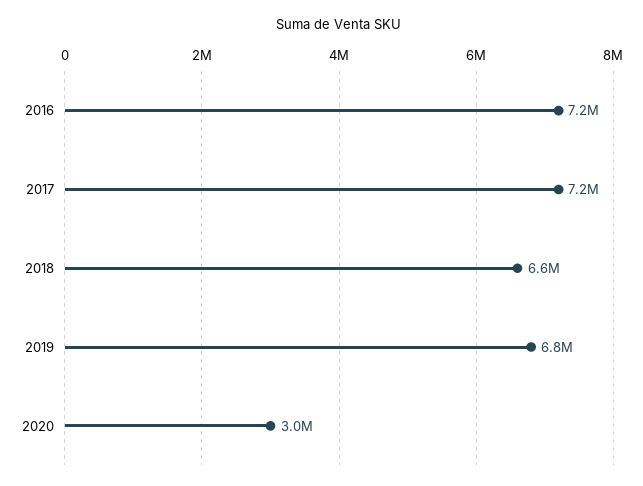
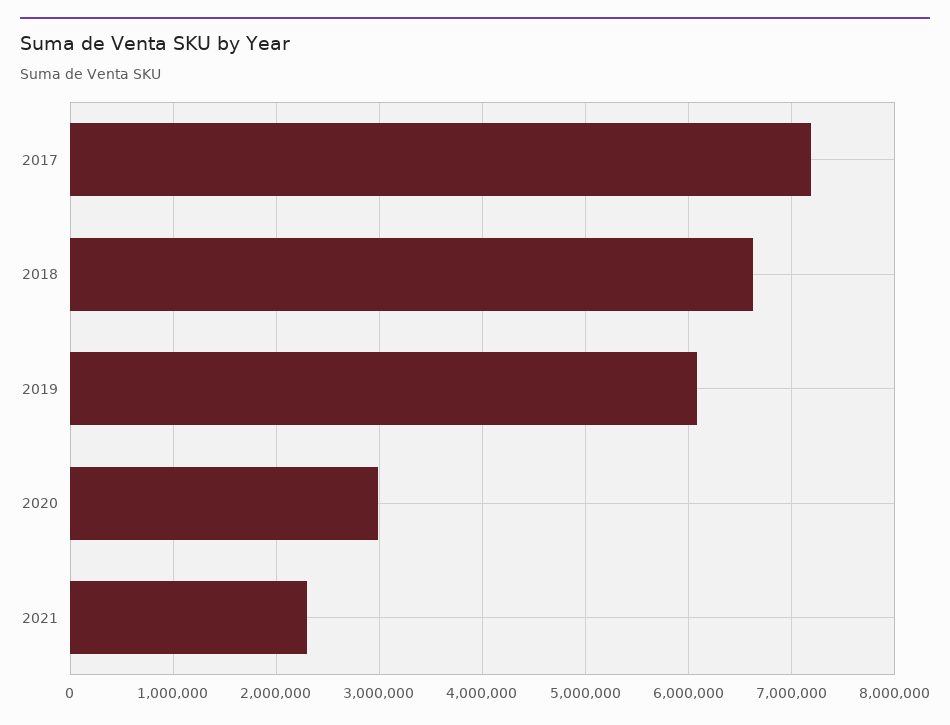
2016: 7200000 -> none
2019: 6800000 -> 6100000
2021: none -> 2300000

